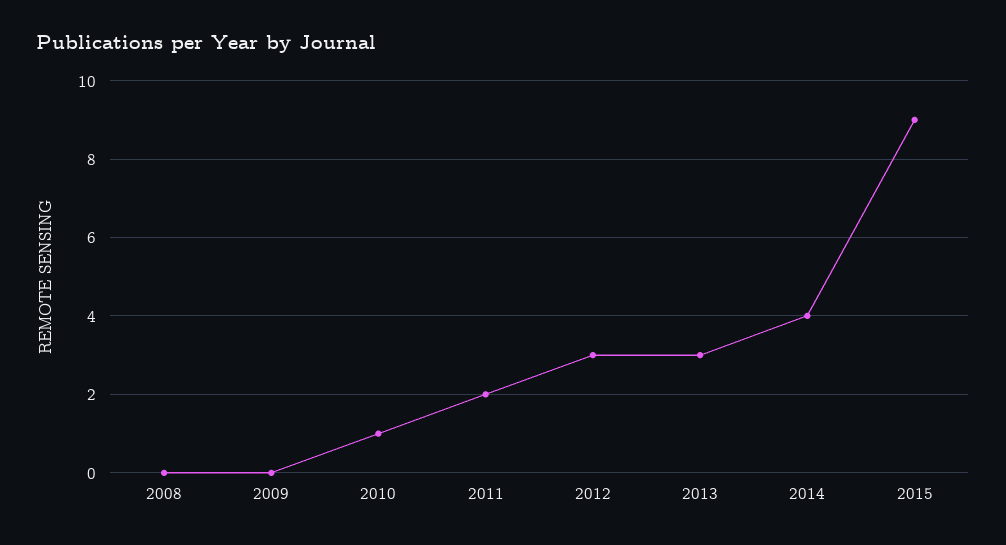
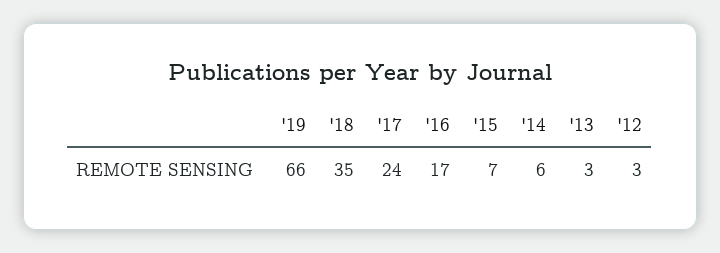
2008: 0 -> none
2009: 0 -> none
2010: 1 -> none
2011: 2 -> none
2014: 4 -> 6
2015: 9 -> 7
'19: none -> 66
'18: none -> 35
'17: none -> 24
'16: none -> 17

